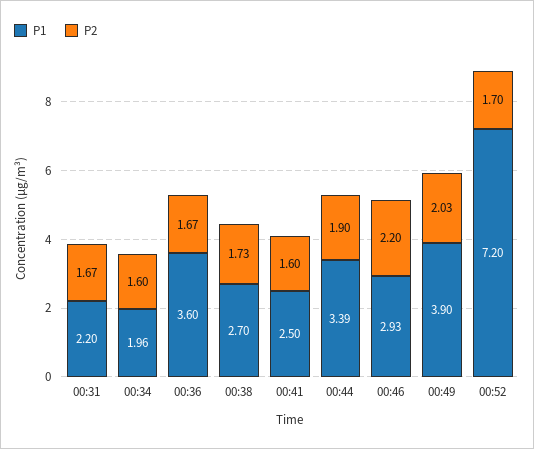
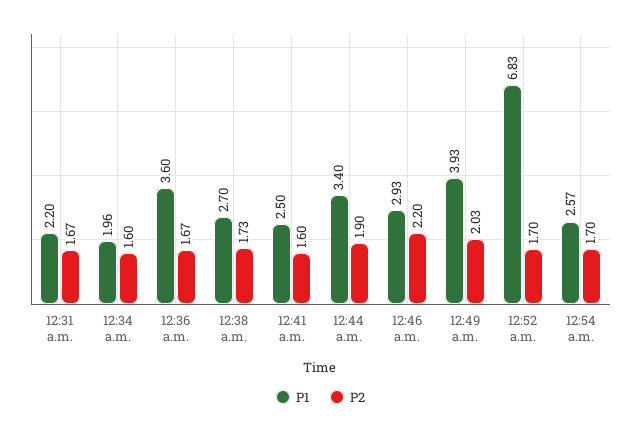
P1, 00:44: 3.39 -> 3.4
P1, 00:49: 3.9 -> 3.93
P1, 00:52: 7.2 -> 6.83
P1, 12:54 a.m.: none -> 2.57
P2, 12:54 a.m.: none -> 1.7

